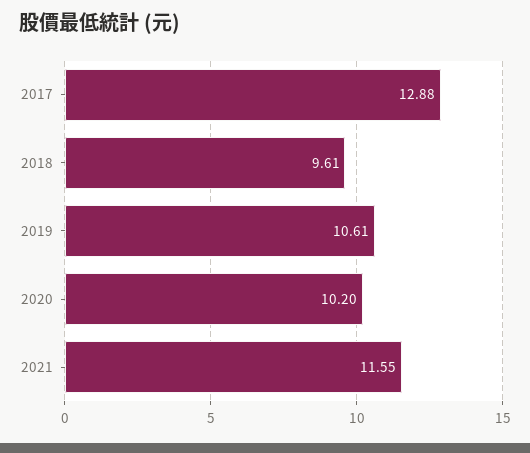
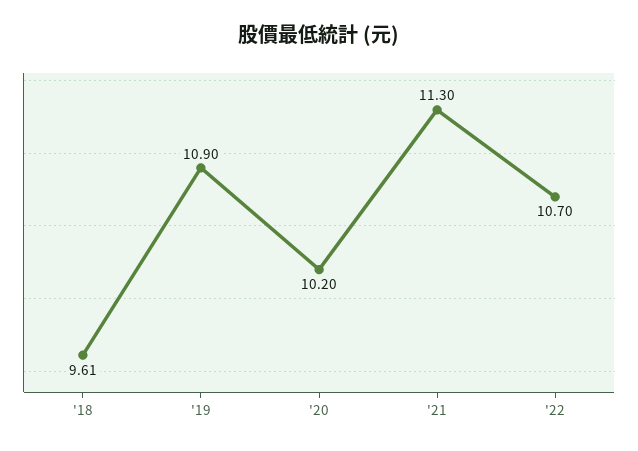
2017: 12.88 -> none
2019: 10.61 -> 10.9
2021: 11.55 -> 11.3
'22: none -> 10.7

